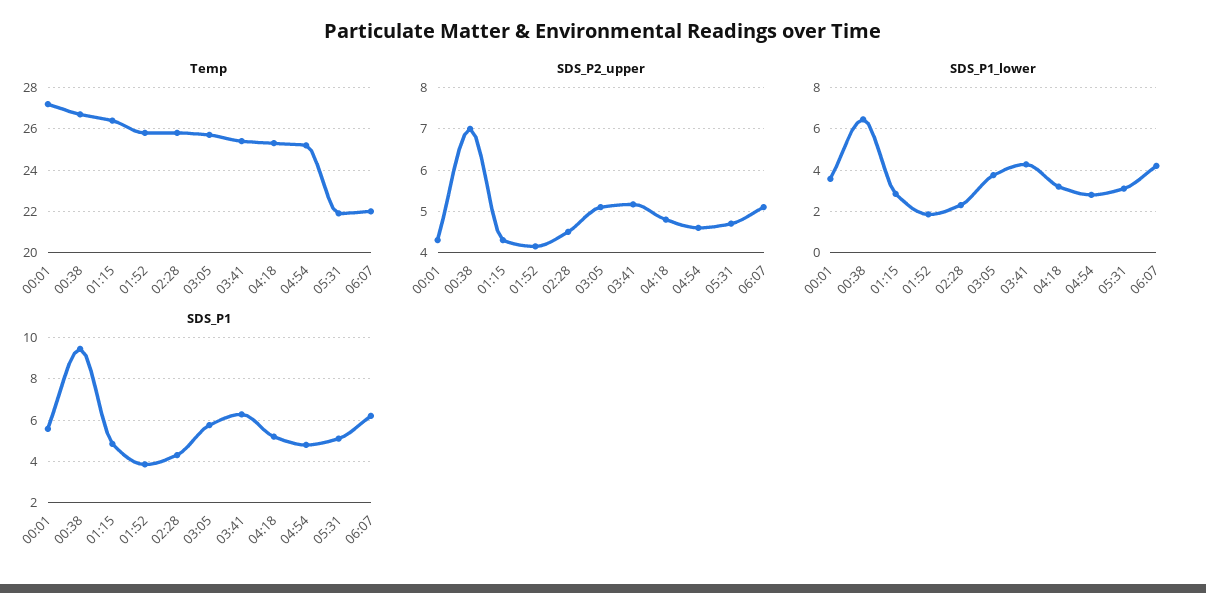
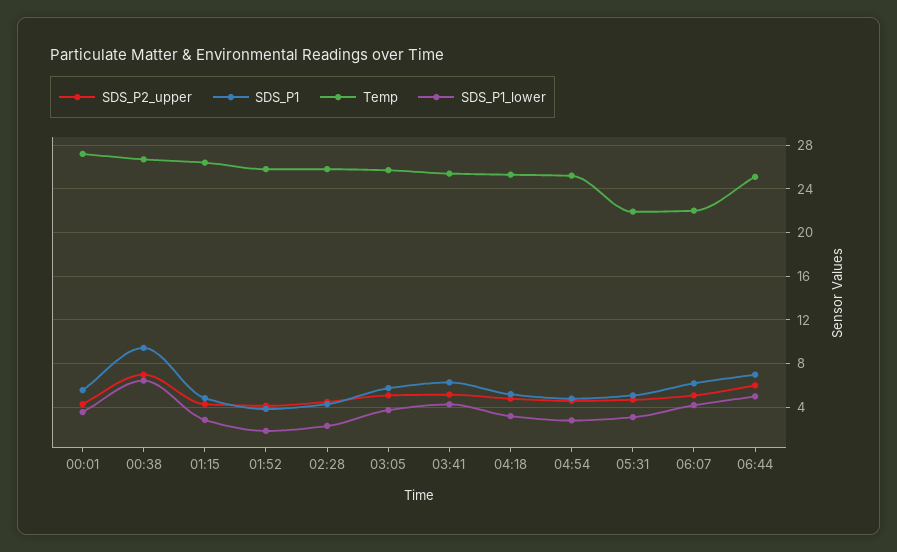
SDS_P2_upper, 06:44: none -> 6
SDS_P1, 06:44: none -> 7
Temp, 06:44: none -> 25
SDS_P1_lower, 06:44: none -> 5

